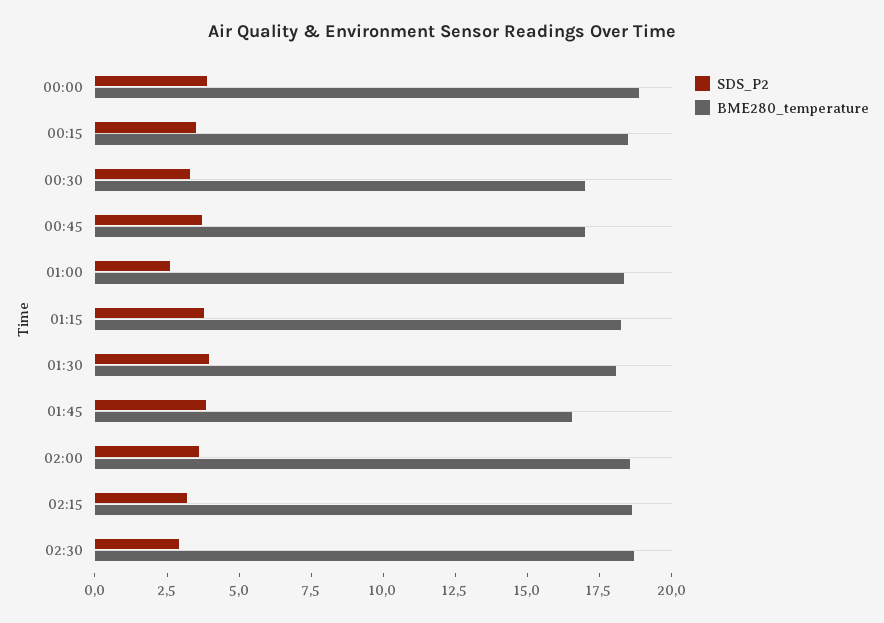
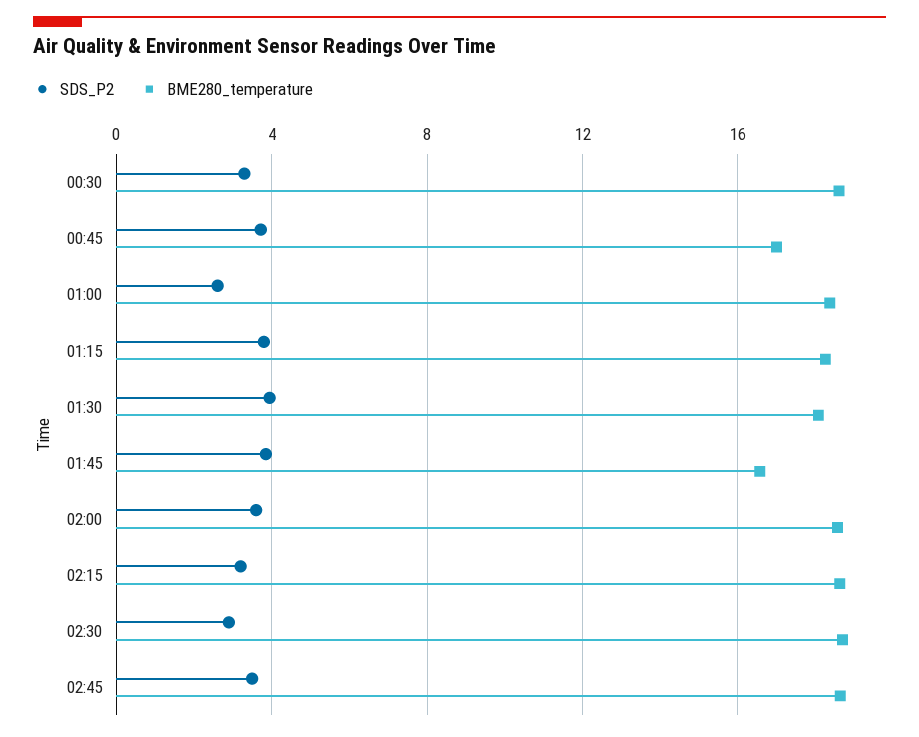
SDS_P2, 00:00: 4 -> none
BME280_temperature, 00:00: 19 -> none
SDS_P2, 00:15: 3.5 -> none
BME280_temperature, 00:15: 18.5 -> none
BME280_temperature, 00:30: 17 -> 18.5
SDS_P2, 02:45: none -> 3.5
BME280_temperature, 02:45: none -> 18.5

